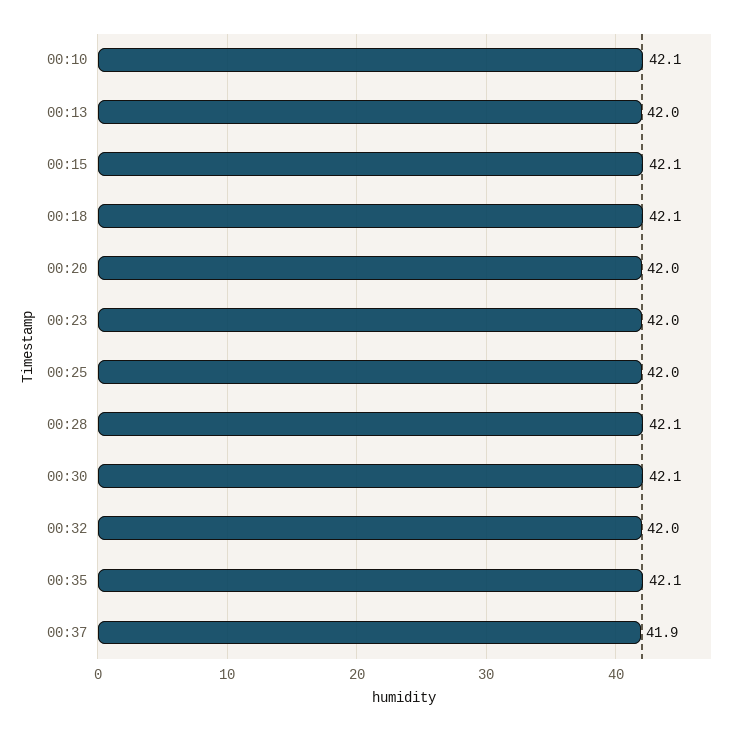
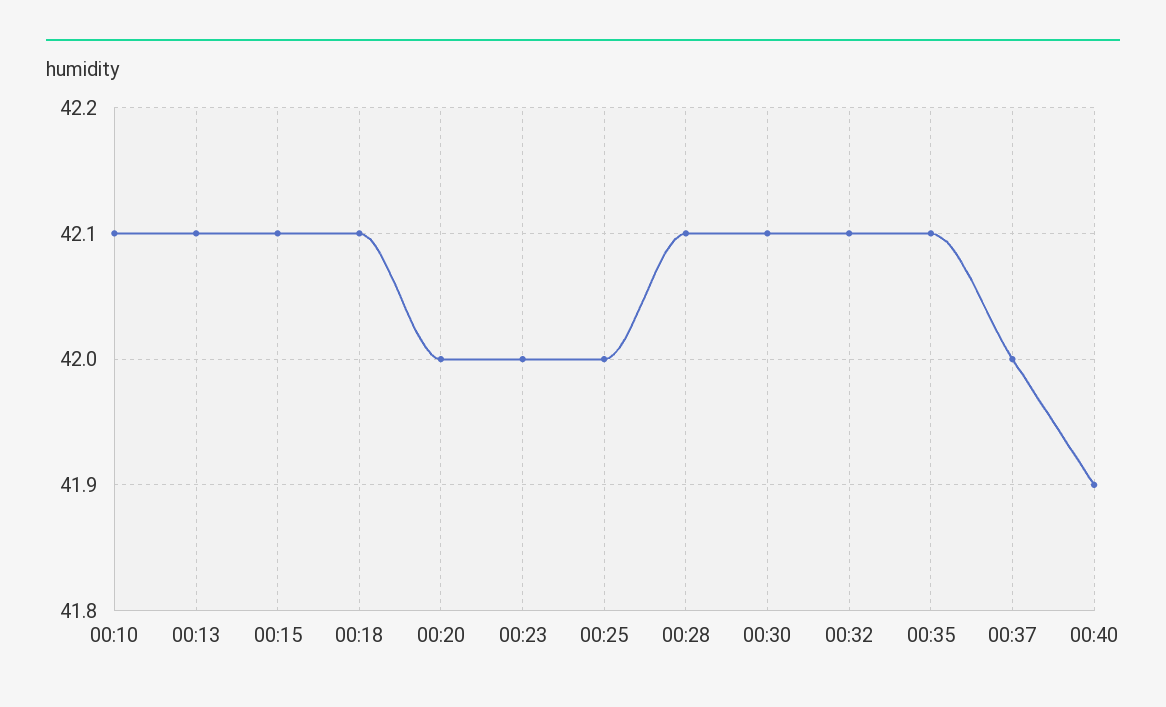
00:13: 42 -> 42.1
00:32: 42 -> 42.1
00:37: 41.9 -> 42
00:40: none -> 41.9

